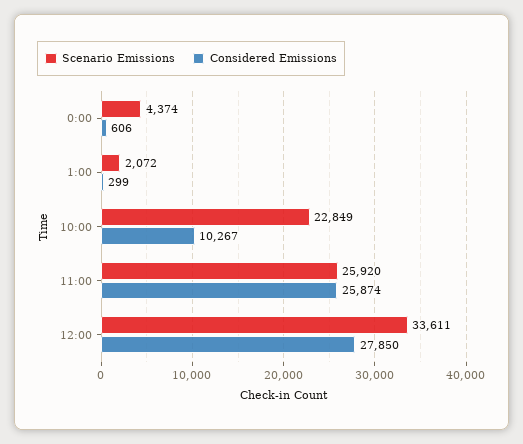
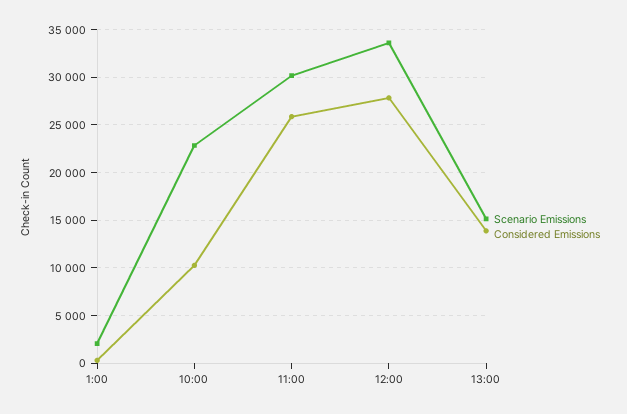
Scenario Emissions, 0:00: 4374 -> none
Considered Emissions, 0:00: 606 -> none
Scenario Emissions, 11:00: 25920 -> 30000
Scenario Emissions, 13:00: none -> 15000
Considered Emissions, 13:00: none -> 14000

